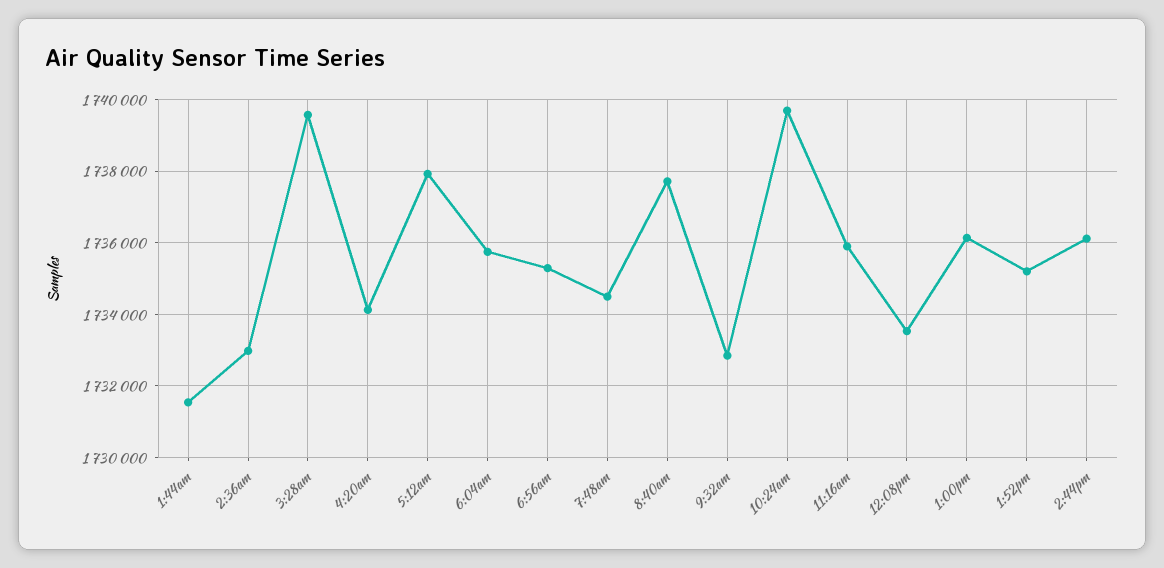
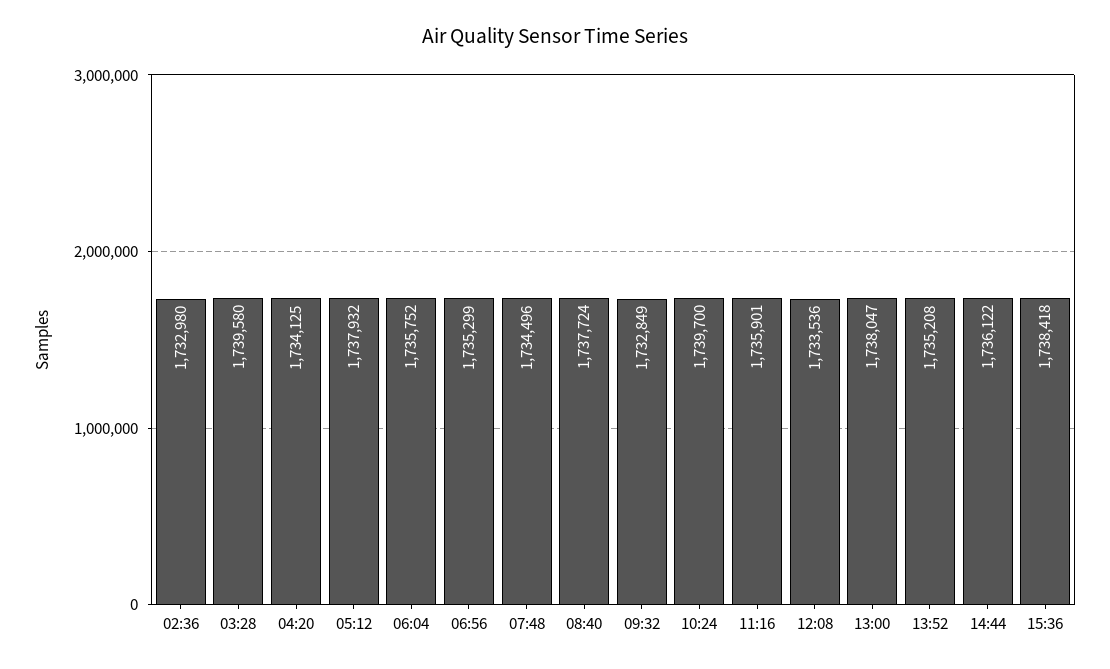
1:44am: 1731600 -> none
1:00pm: 1736200 -> 1738047
15:36: none -> 1738418

